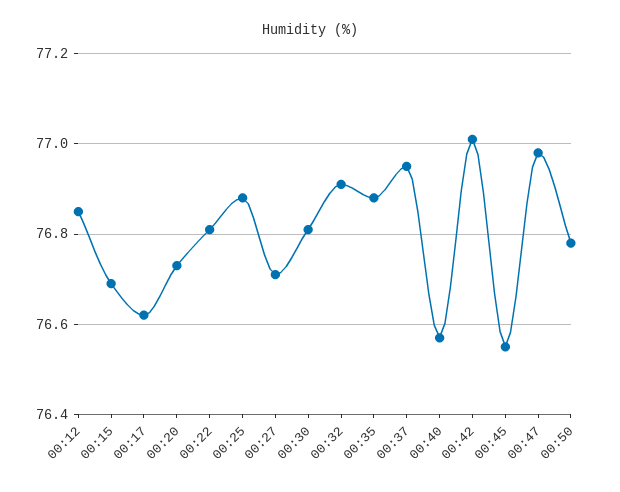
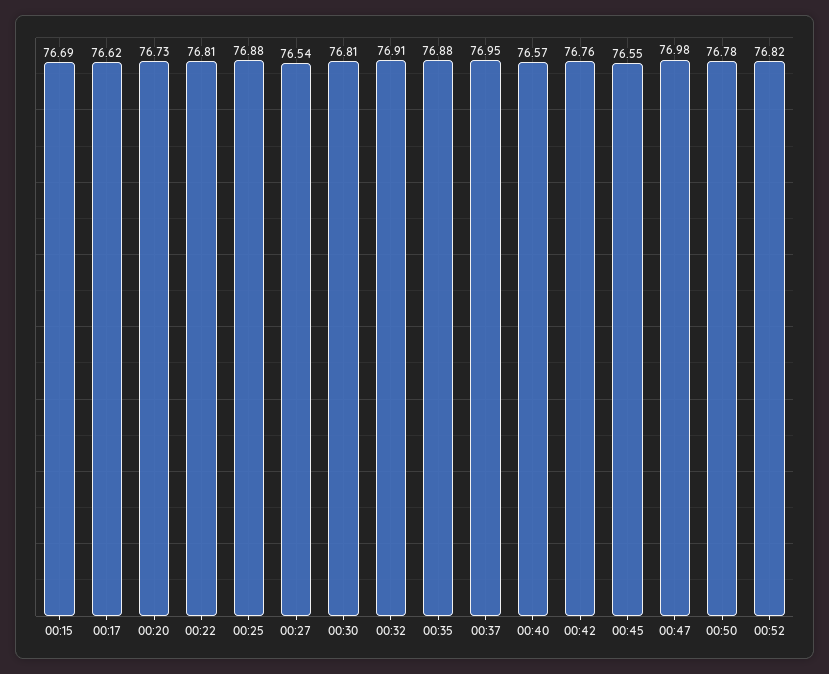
00:12: 76.85 -> none
00:27: 76.7 -> 76.54
00:42: 77 -> 76.76
00:52: none -> 76.82

